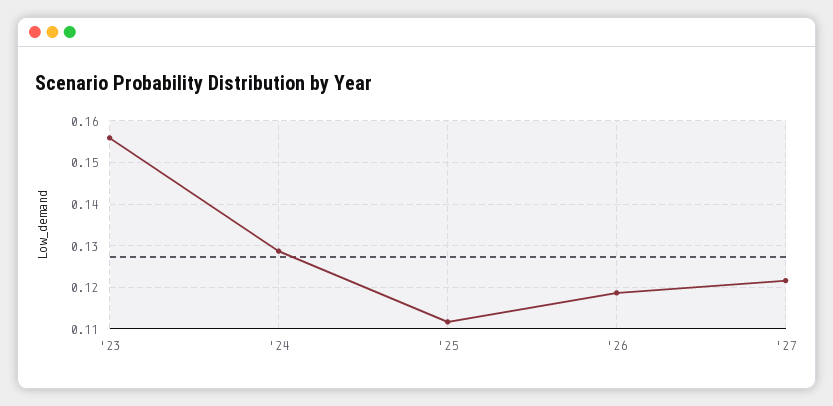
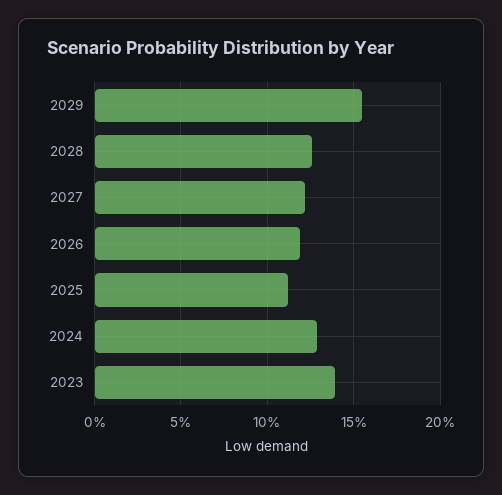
'23: 0.156 -> 0.14
2029: none -> 0.155
2028: none -> 0.125

